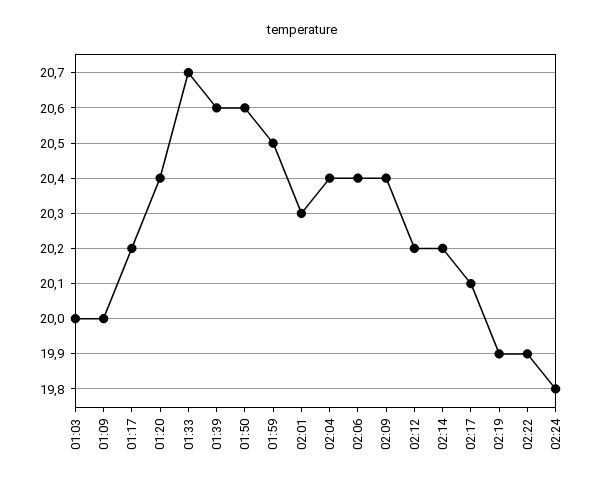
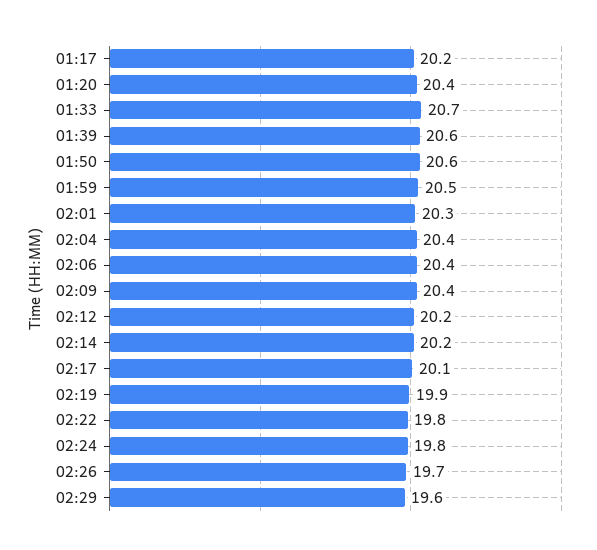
01:03: 20 -> none
01:09: 20 -> none
02:22: 19.9 -> 19.8
02:26: none -> 19.7
02:29: none -> 19.6

